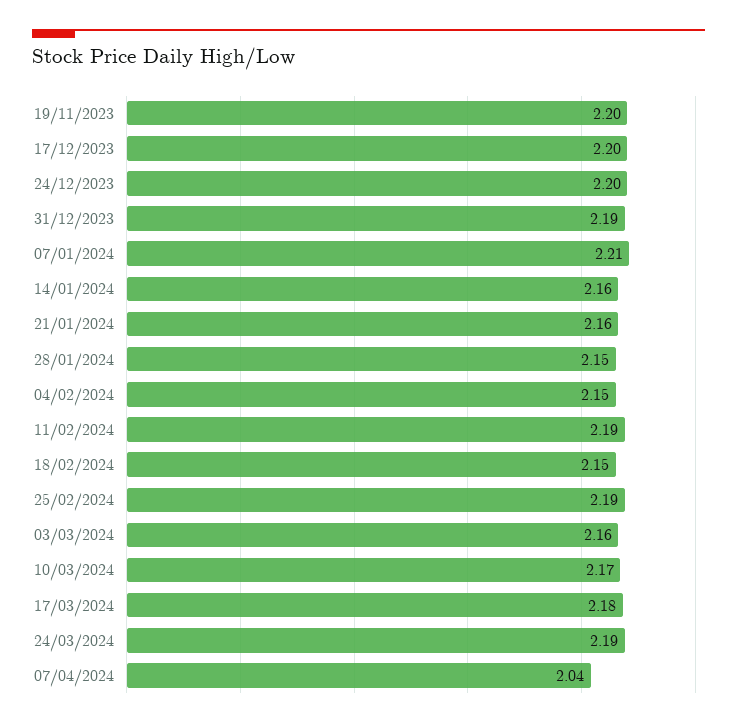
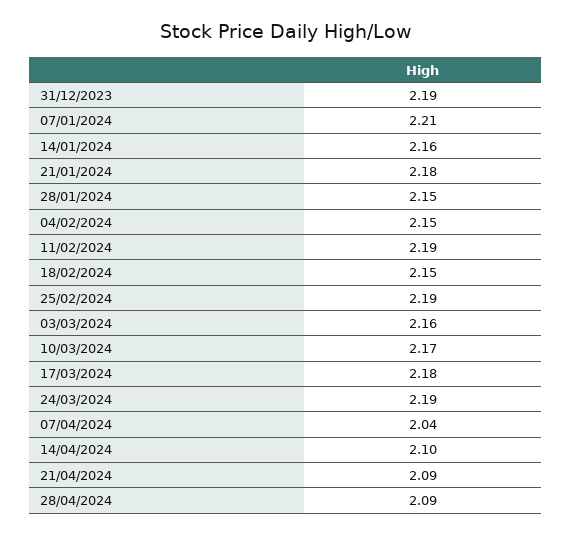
19/11/2023: 2.2 -> none
17/12/2023: 2.2 -> none
24/12/2023: 2.2 -> none
21/01/2024: 2.16 -> 2.18
14/04/2024: none -> 2.1
21/04/2024: none -> 2.09
28/04/2024: none -> 2.09

